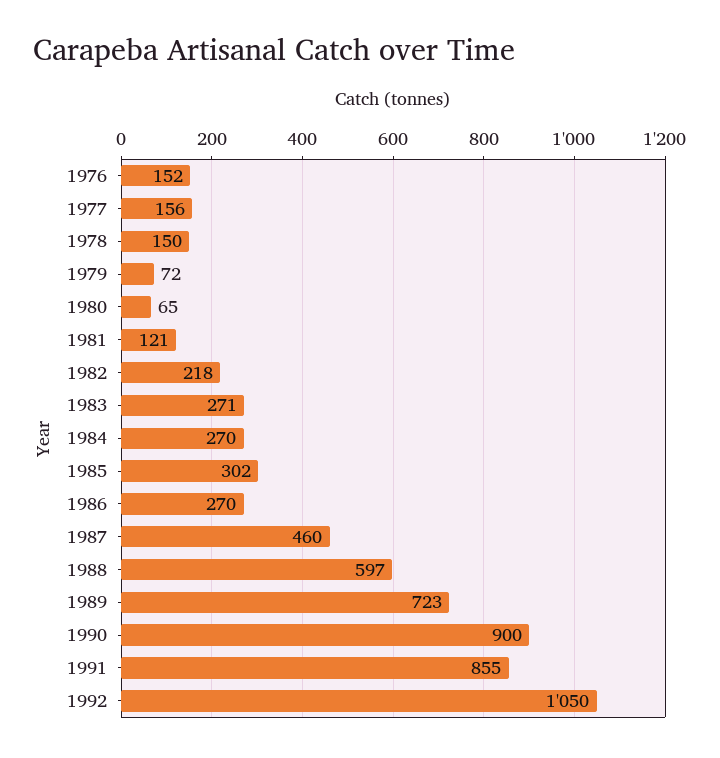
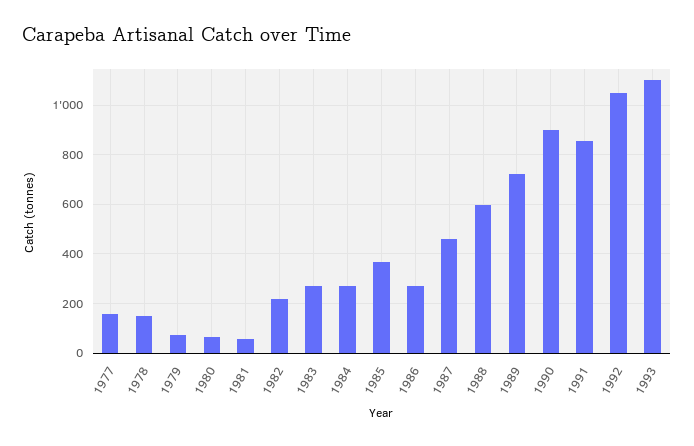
1976: 152 -> none
1981: 121 -> 50
1985: 302 -> 375
1993: none -> 1100

